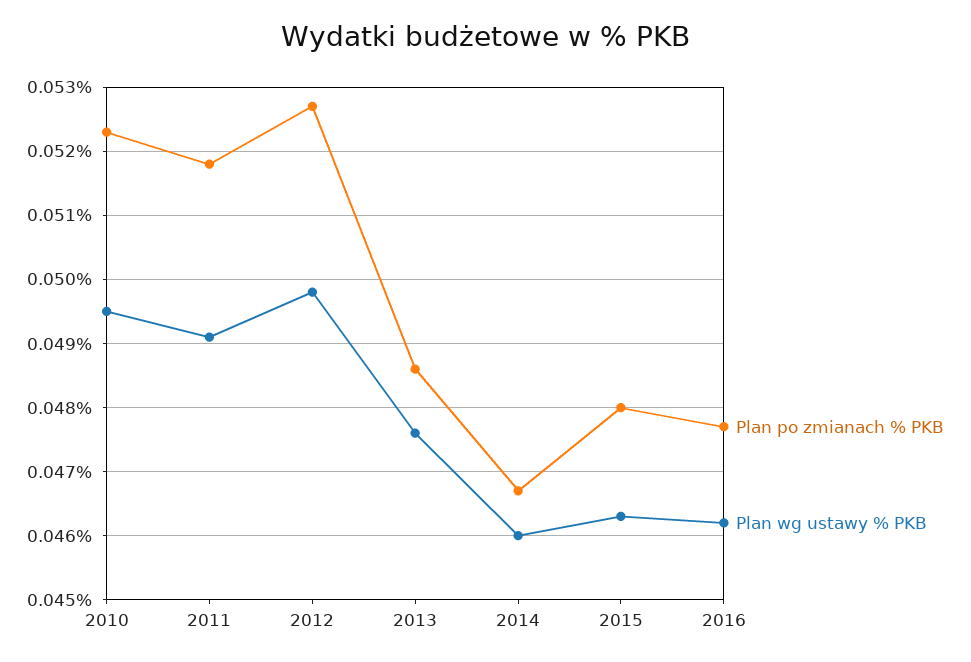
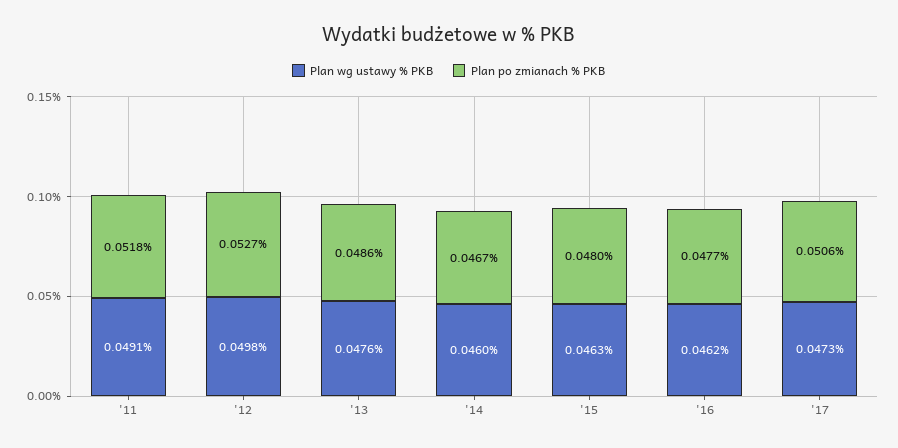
Plan po zmianach % PKB, 2010: 0.0523 -> none
Plan wg ustawy % PKB, 2010: 0.0495 -> none
Plan wg ustawy % PKB, '17: none -> 0.0473
Plan po zmianach % PKB, '17: none -> 0.0506

